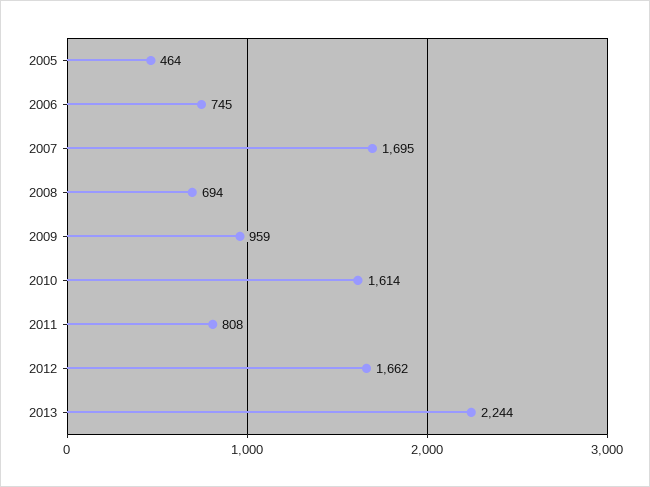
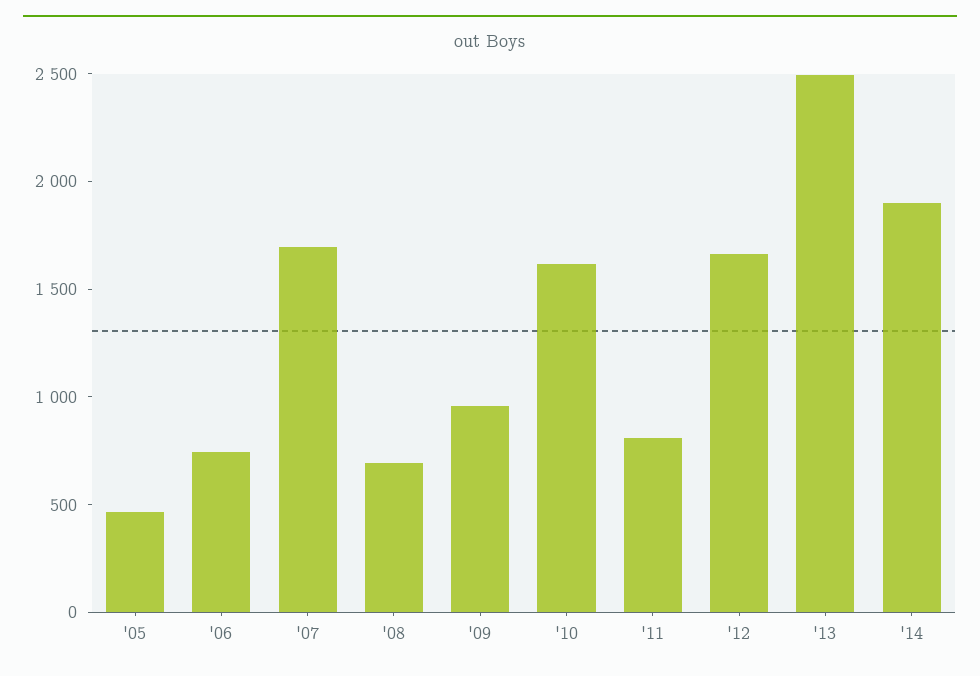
2013: 2244 -> 2500
'14: none -> 1900

